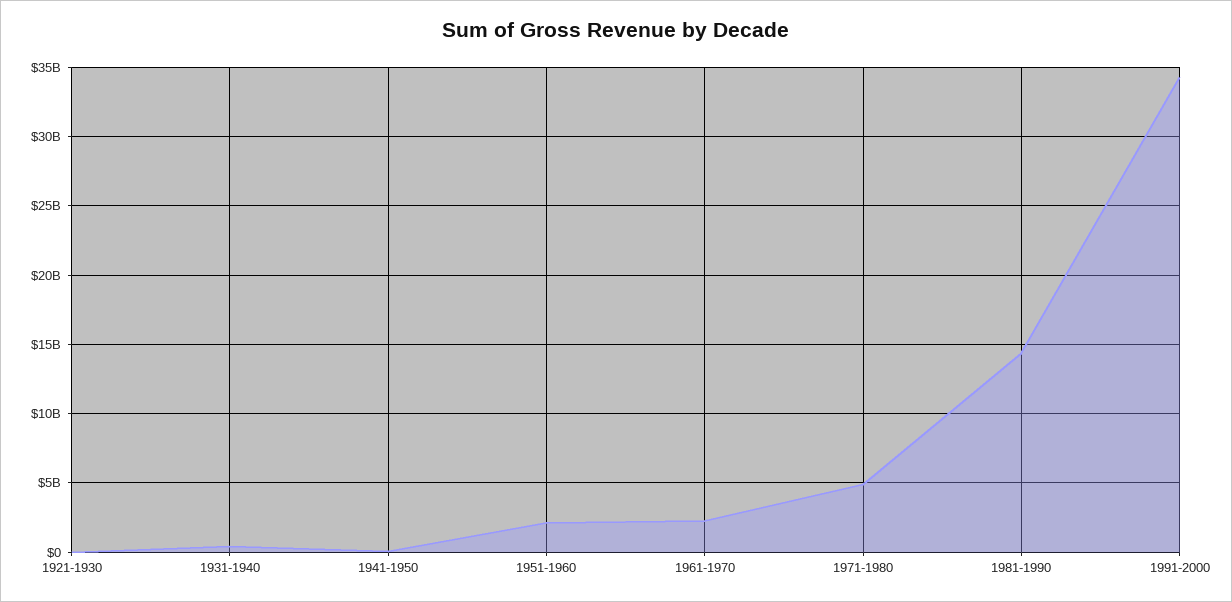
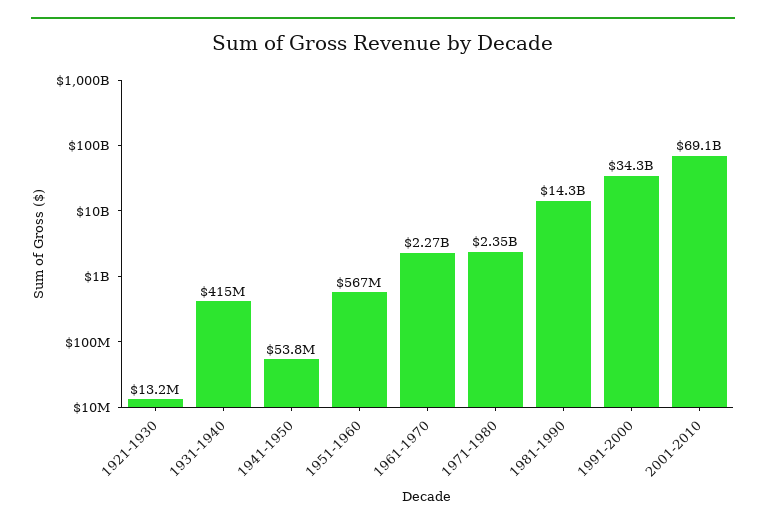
1951-1960: 2000000000 -> 567000000
1971-1980: 5000000000 -> 2350000000
2001-2010: none -> 69100000000

